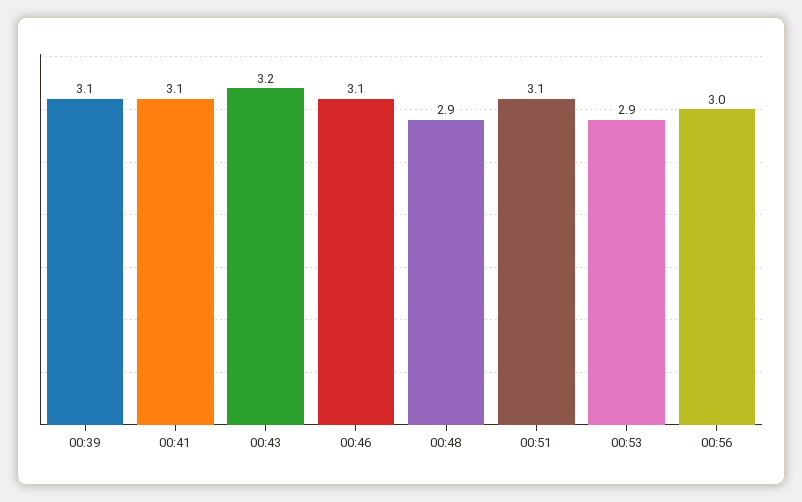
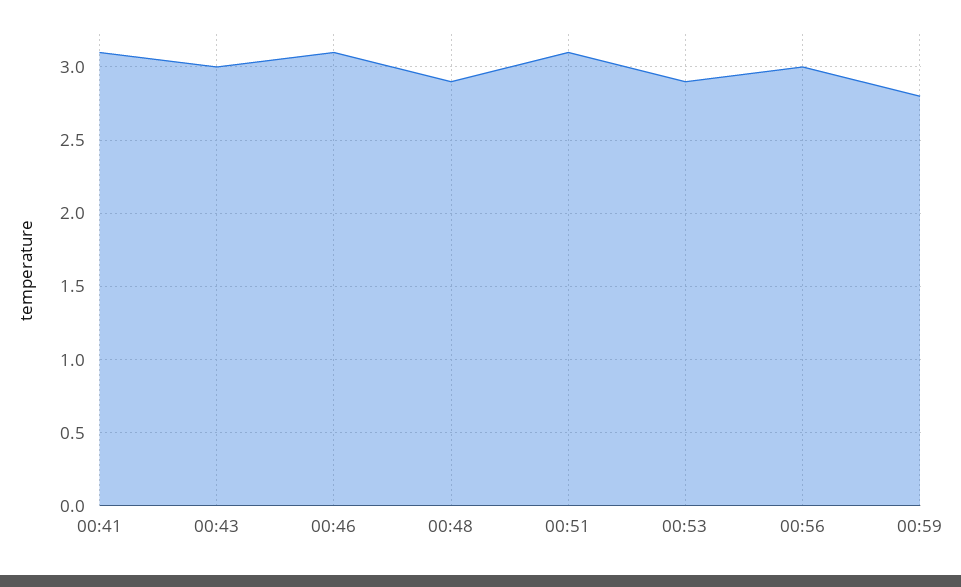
00:39: 3.1 -> none
00:43: 3.2 -> 3
00:59: none -> 2.8

